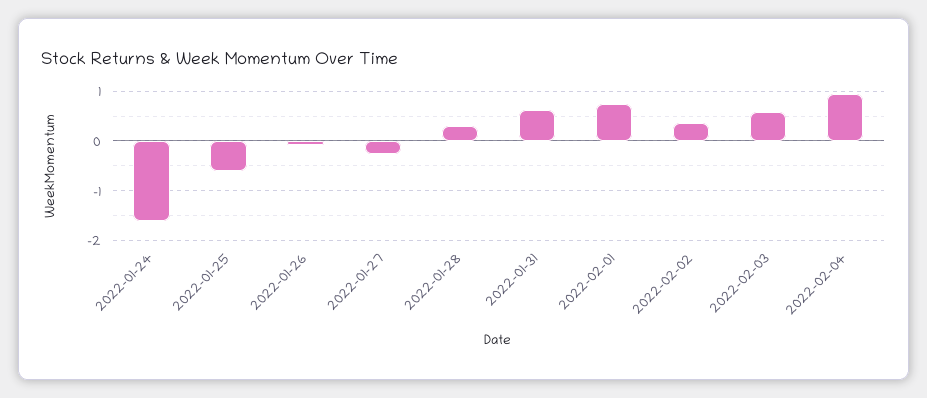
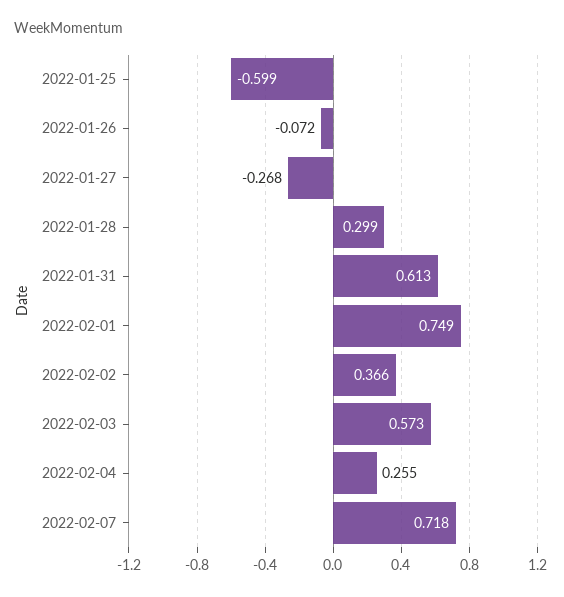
2022-01-24: -1.6 -> none
2022-02-04: 1 -> 0.255
2022-02-07: none -> 0.718

